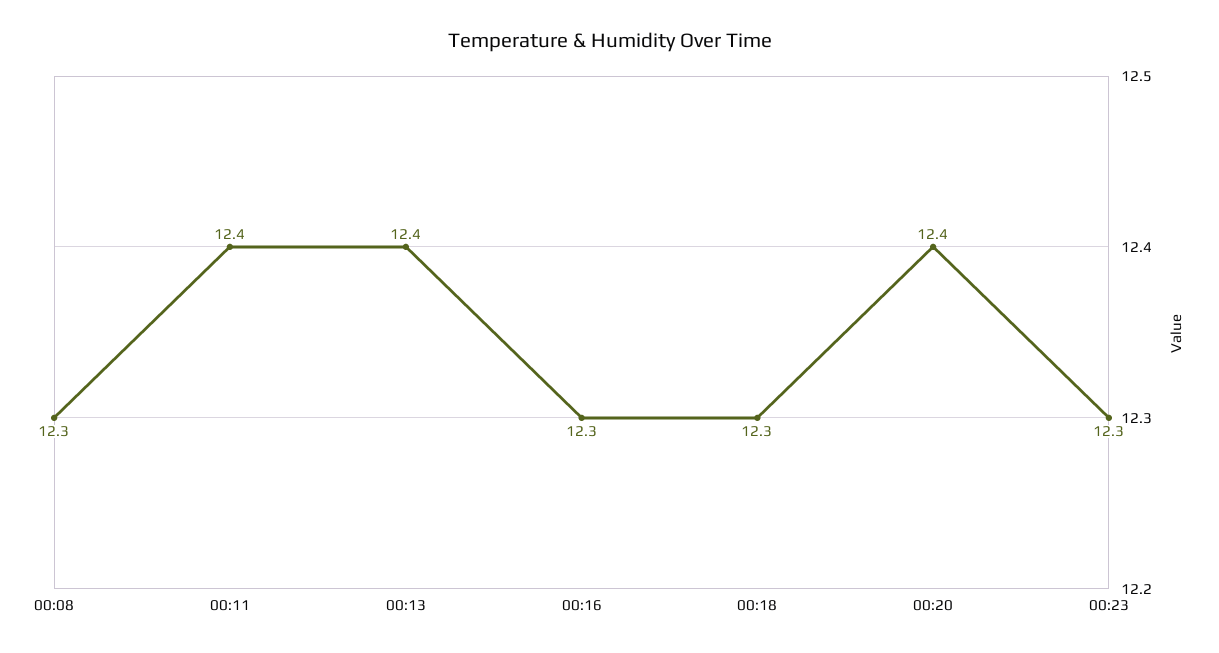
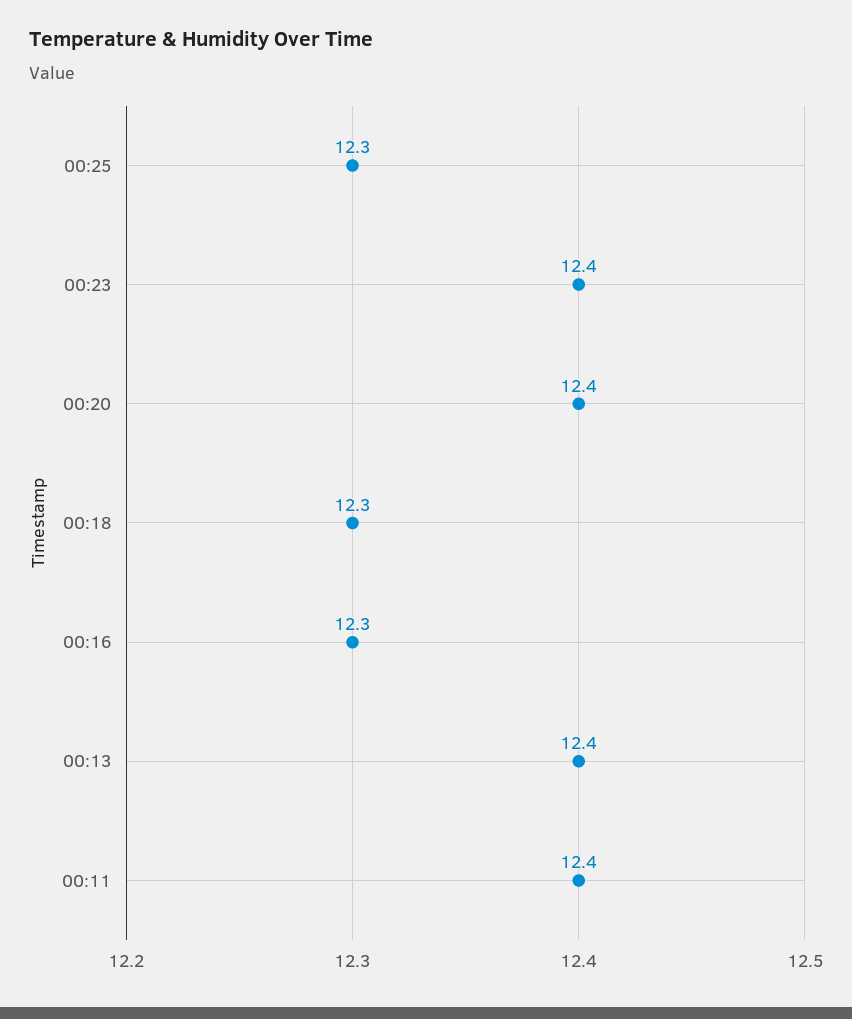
00:08: 12.3 -> none
00:23: 12.3 -> 12.4
00:25: none -> 12.3

